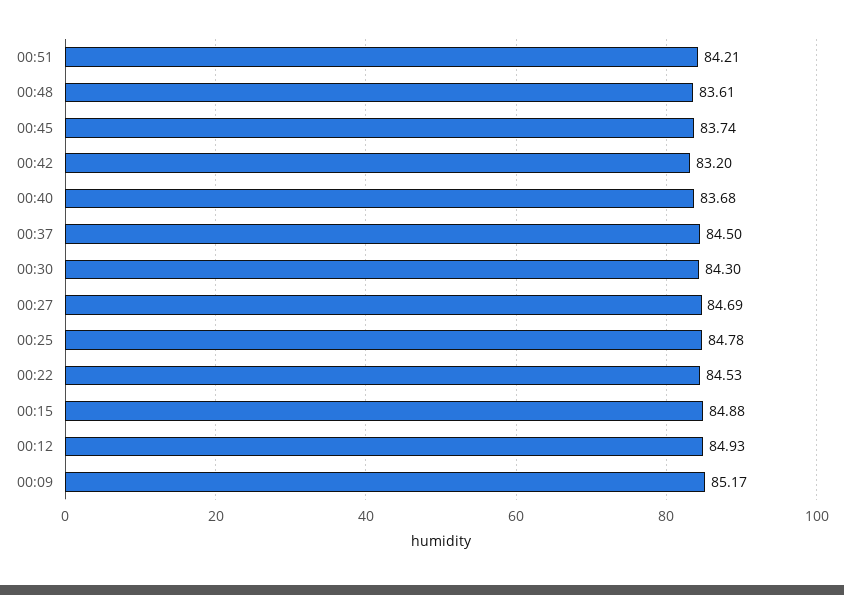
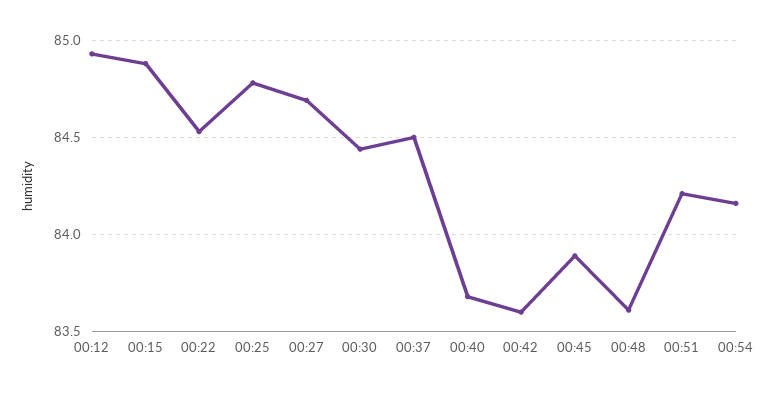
00:45: 83.74 -> 83.9
00:42: 83.2 -> 83.6
00:30: 84.3 -> 84.45
00:09: 85.17 -> none
00:54: none -> 84.15

